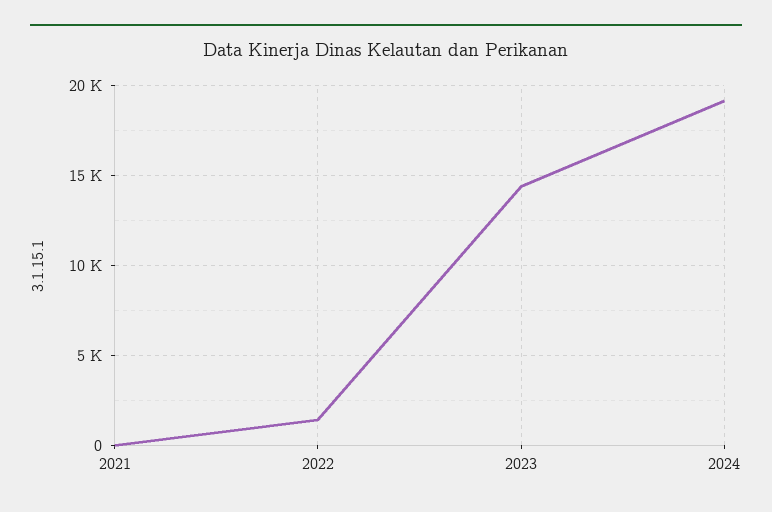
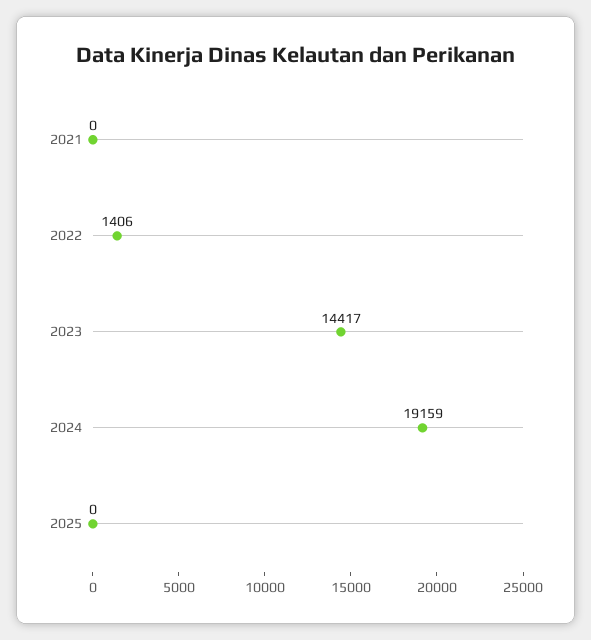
2025: none -> 0

